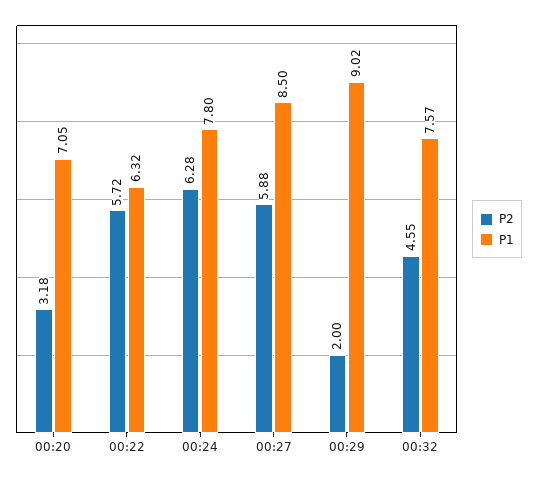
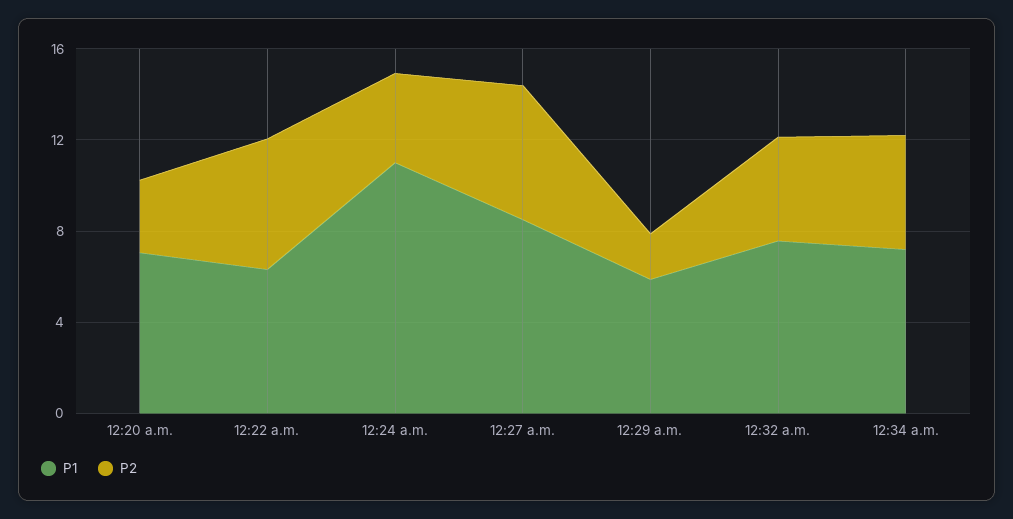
P2, 00:24: 6.28 -> 4
P1, 00:24: 7.8 -> 11
P1, 00:29: 9.02 -> 6
P1, 12:34 a.m.: none -> 7
P2, 12:34 a.m.: none -> 5

